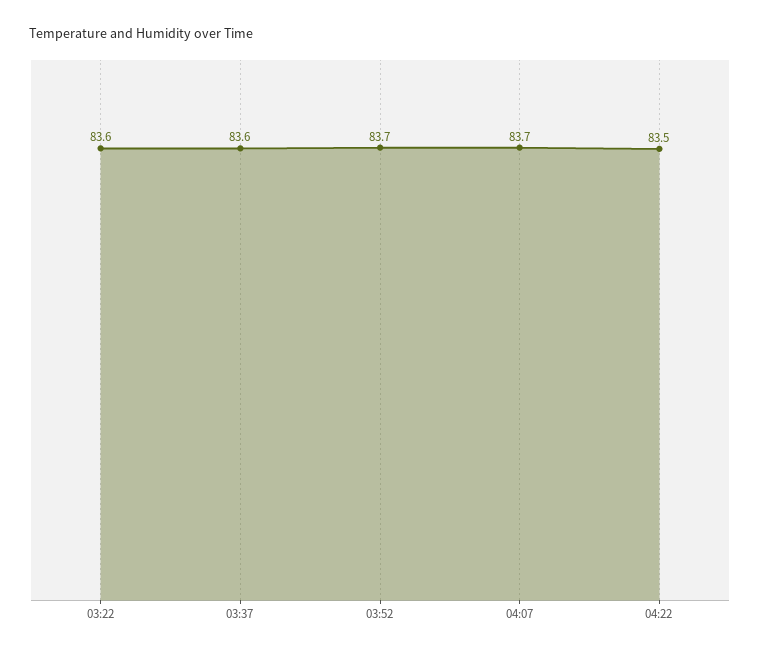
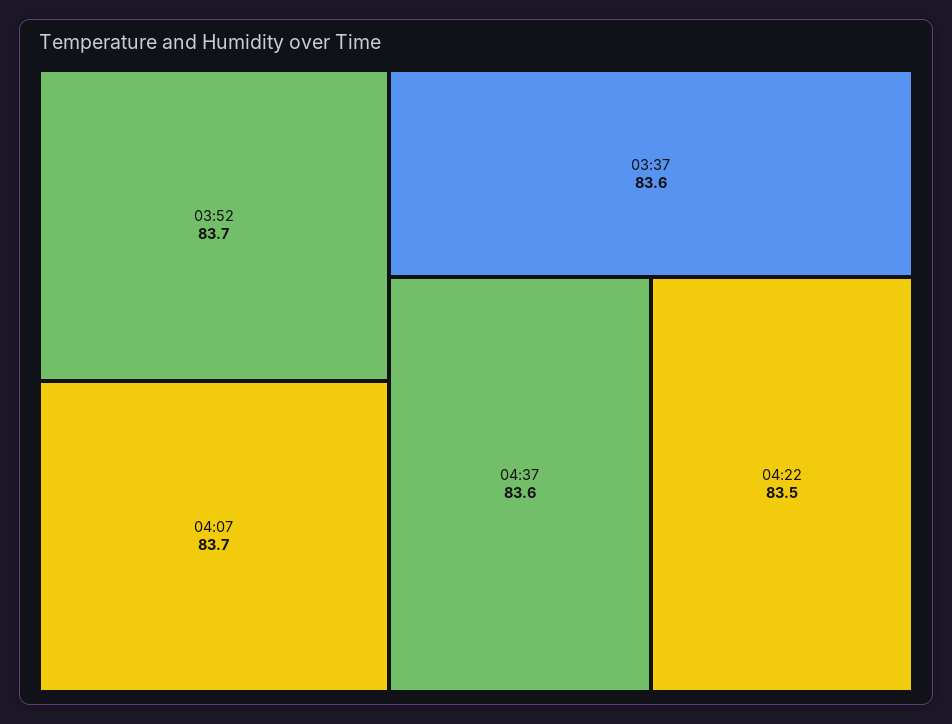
03:22: 83.6 -> none
04:37: none -> 83.6

